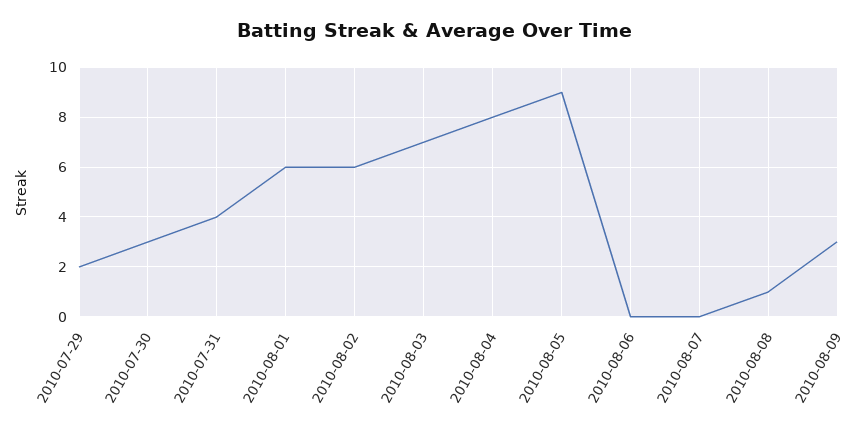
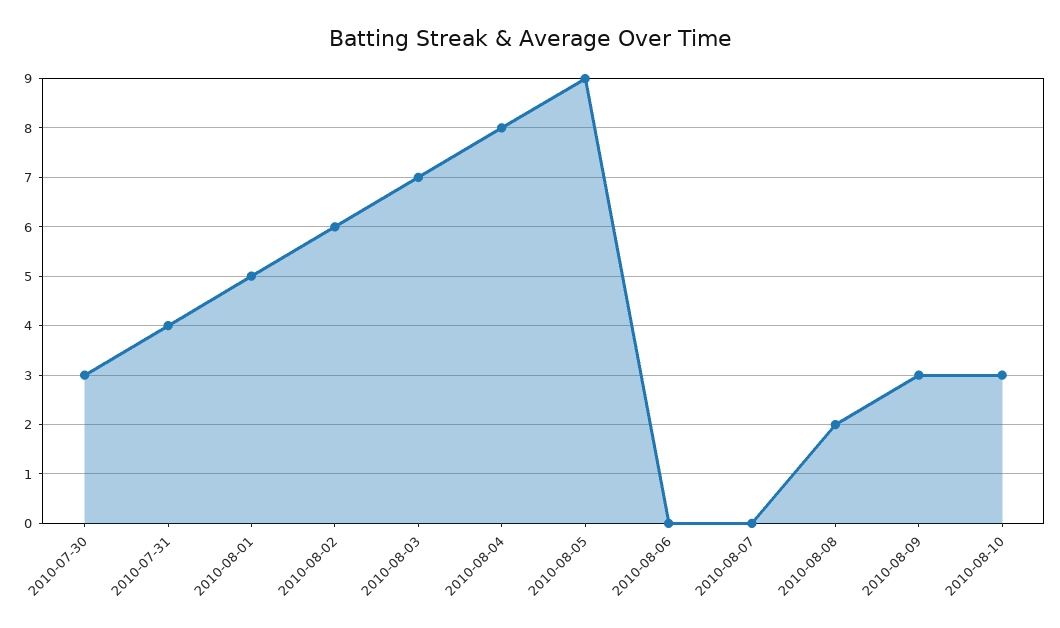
2010-07-29: 2 -> none
2010-08-01: 6 -> 5
2010-08-08: 1 -> 2
2010-08-10: none -> 3

